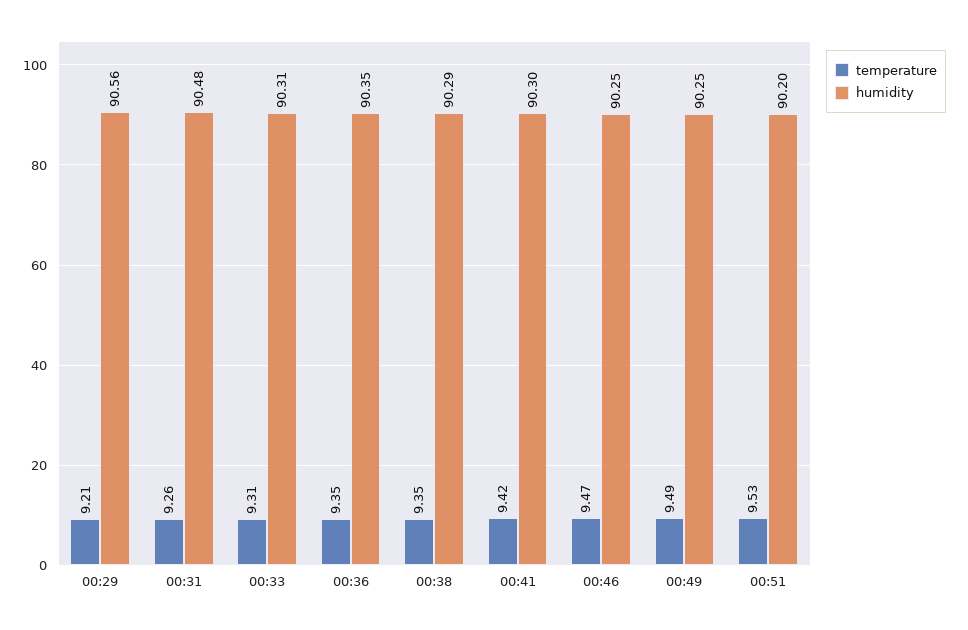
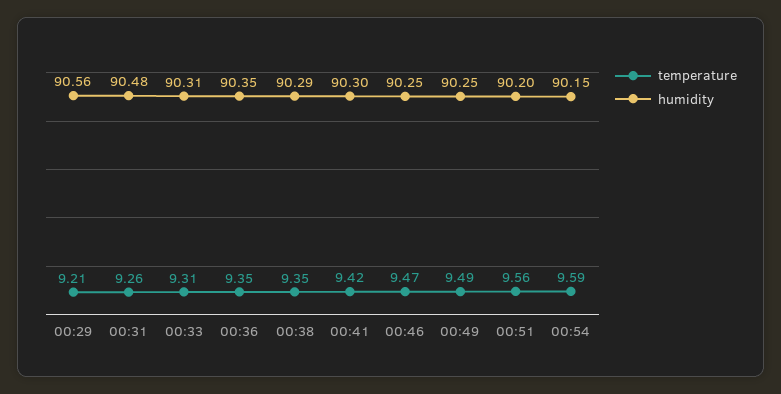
temperature, 00:51: 9.53 -> 9.56
temperature, 00:54: none -> 9.59
humidity, 00:54: none -> 90.15

